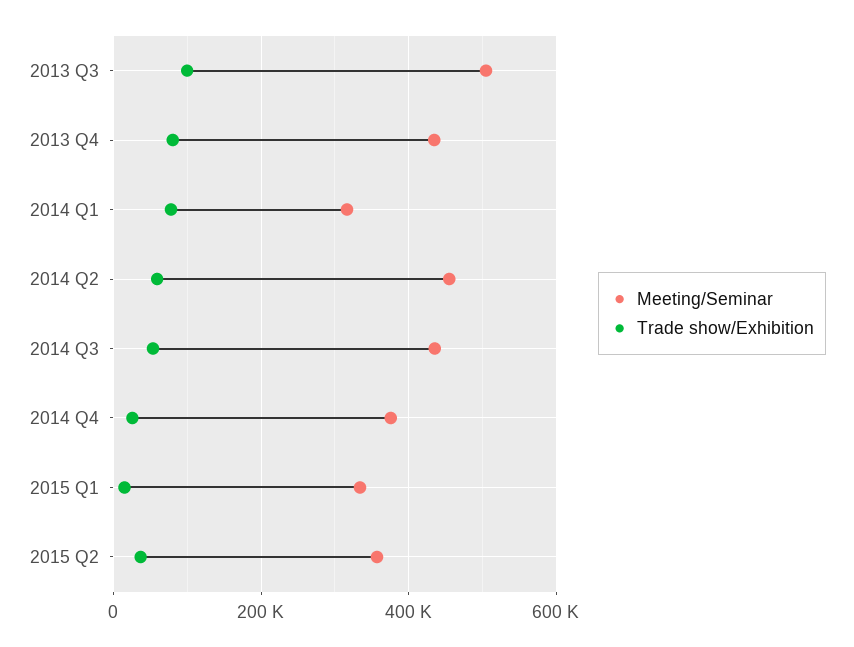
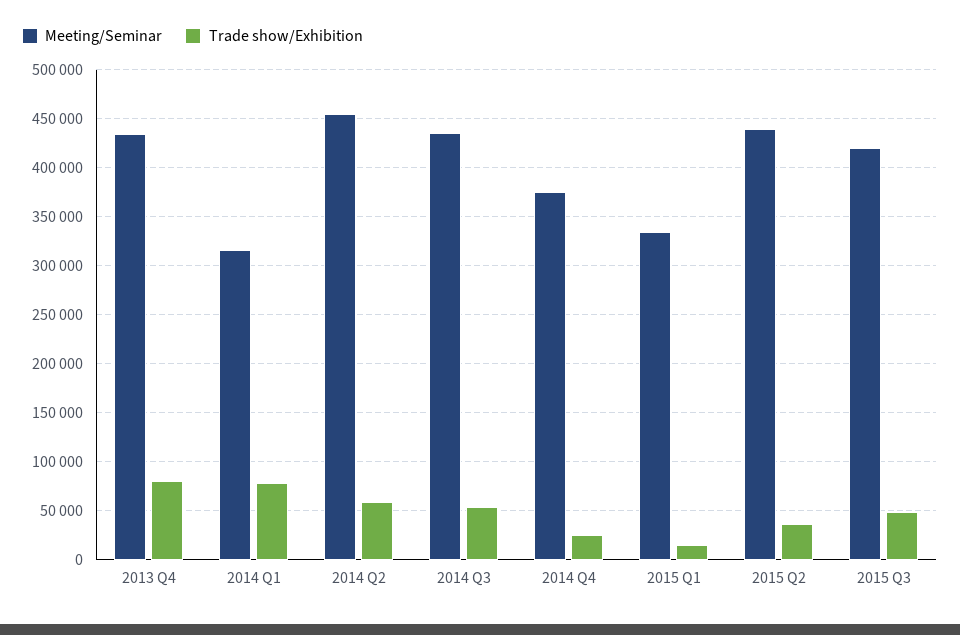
Meeting/Seminar, 2013 Q3: 500000 -> none
Trade show/Exhibition, 2013 Q3: 100000 -> none
Meeting/Seminar, 2015 Q2: 360000 -> 440000
Meeting/Seminar, 2015 Q3: none -> 420000
Trade show/Exhibition, 2015 Q3: none -> 50000

